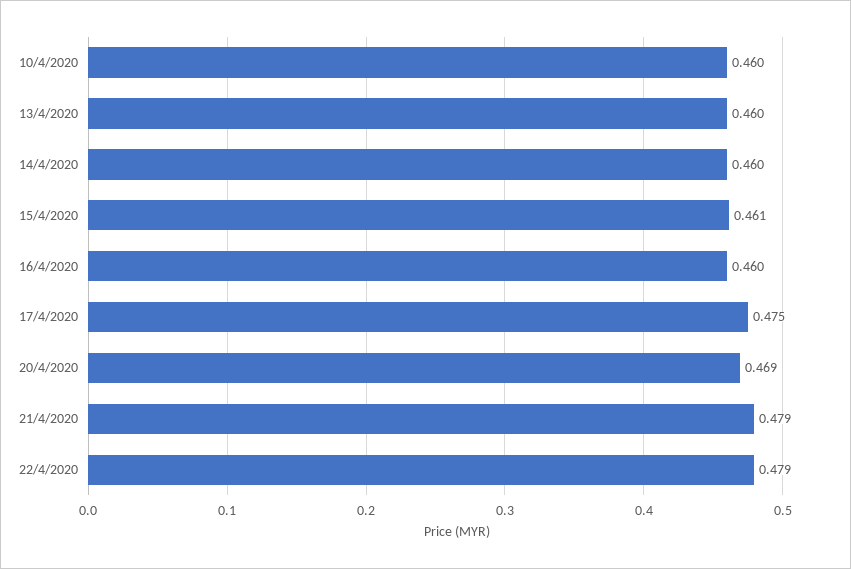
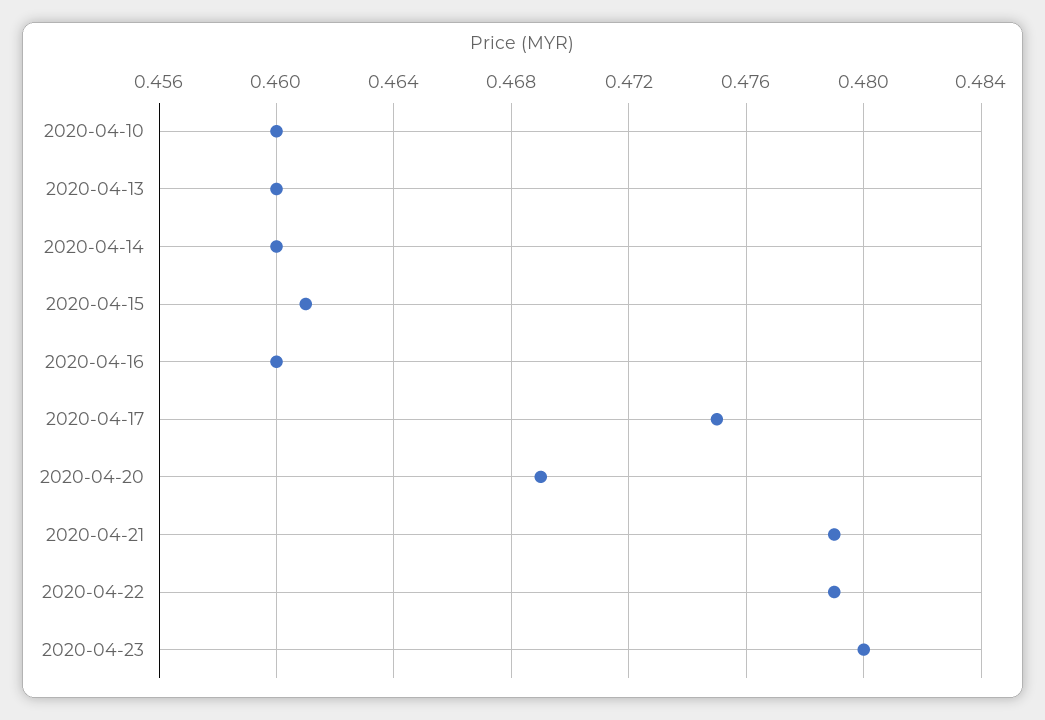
2020-04-23: none -> 0.48

